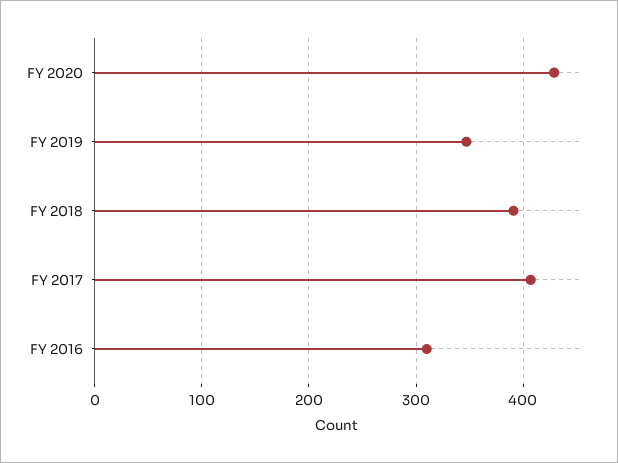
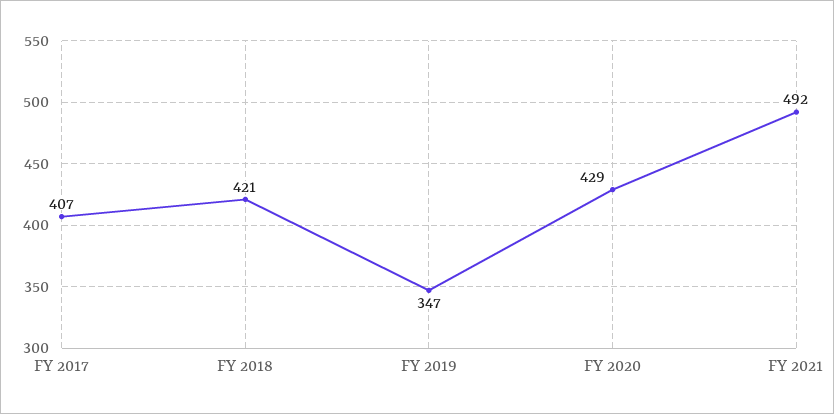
FY 2018: 390 -> 421
FY 2016: 310 -> none
FY 2021: none -> 492

